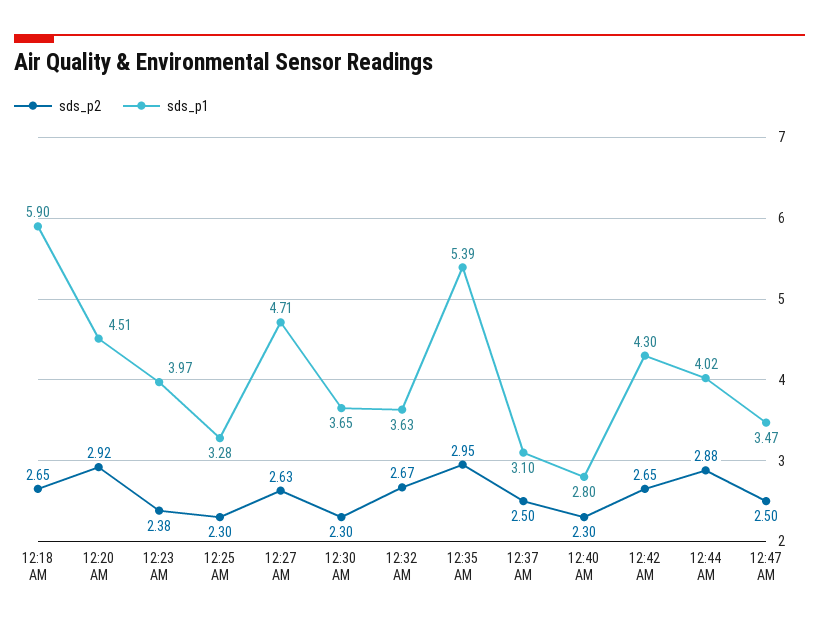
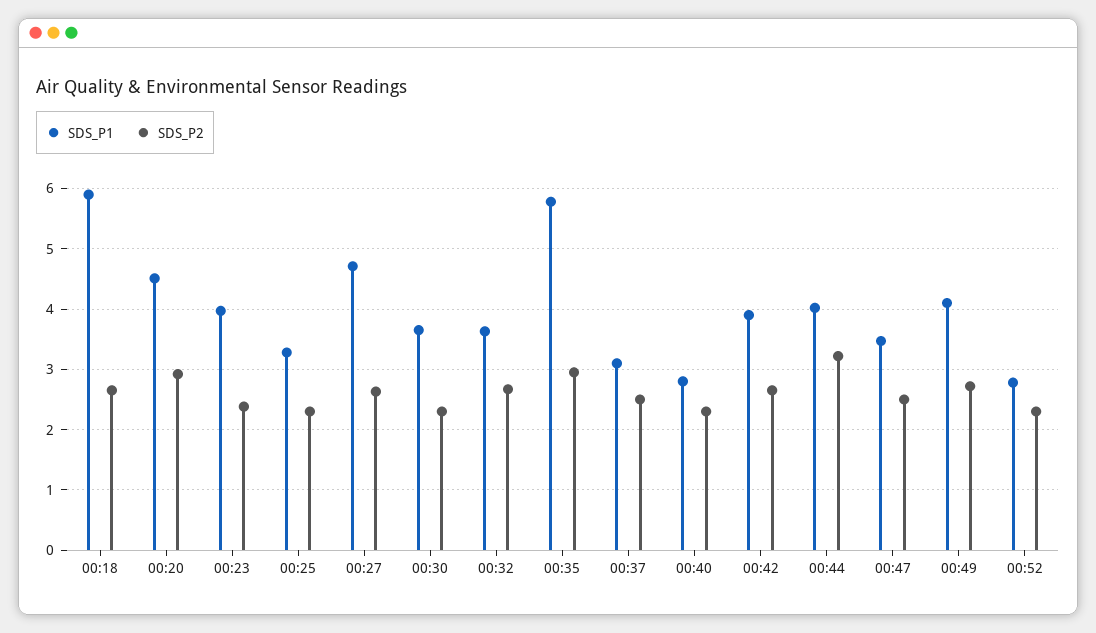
sds_p1, 12:35 AM: 5.39 -> 5.8
sds_p1, 12:42 AM: 4.3 -> 3.9
sds_p2, 12:44 AM: 2.88 -> 3.2
sds_p1, 00:49: none -> 4.1
sds_p2, 00:49: none -> 2.7
sds_p1, 00:52: none -> 2.8
sds_p2, 00:52: none -> 2.3

